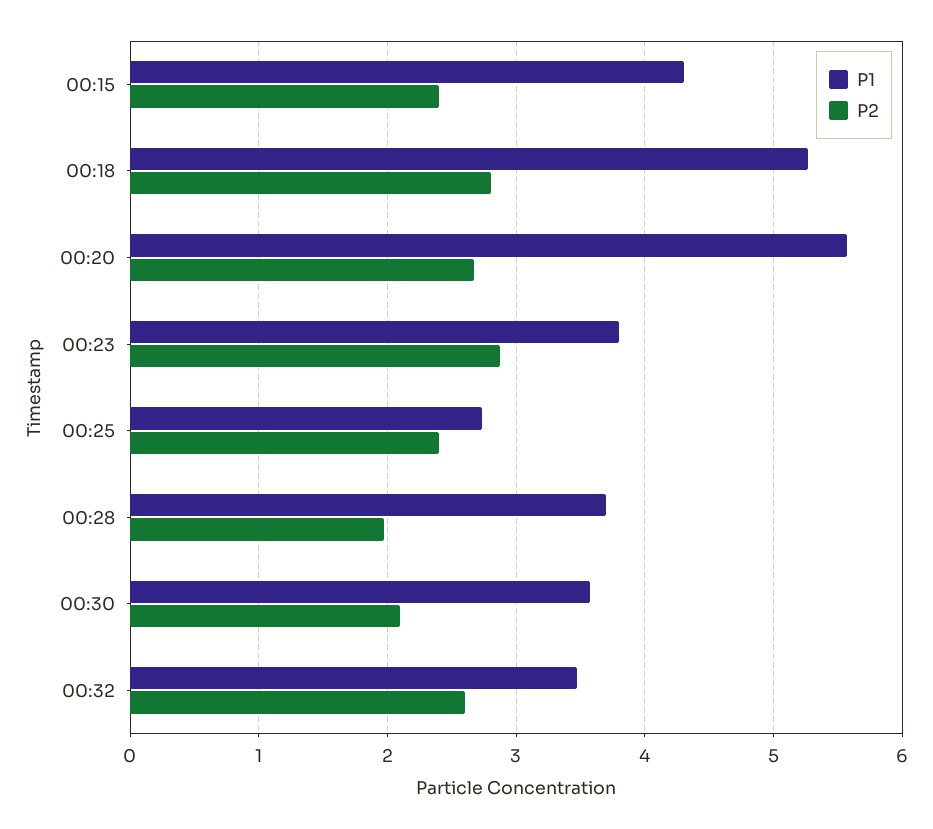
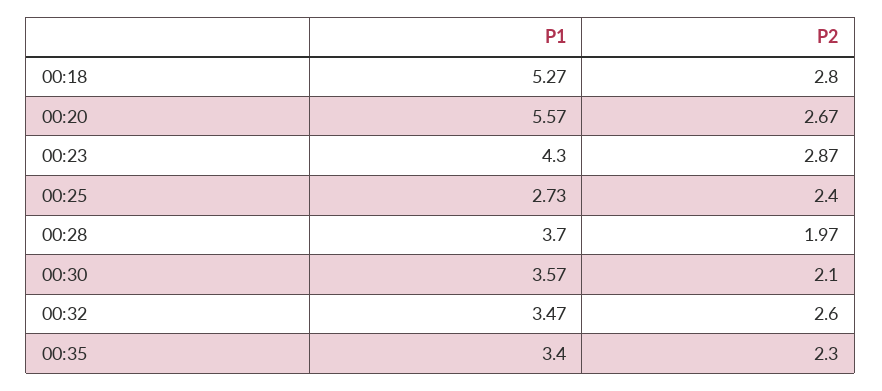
P1, 00:15: 4.3 -> none
P2, 00:15: 2.4 -> none
P1, 00:23: 3.8 -> 4.3
P1, 00:35: none -> 3.4
P2, 00:35: none -> 2.3

